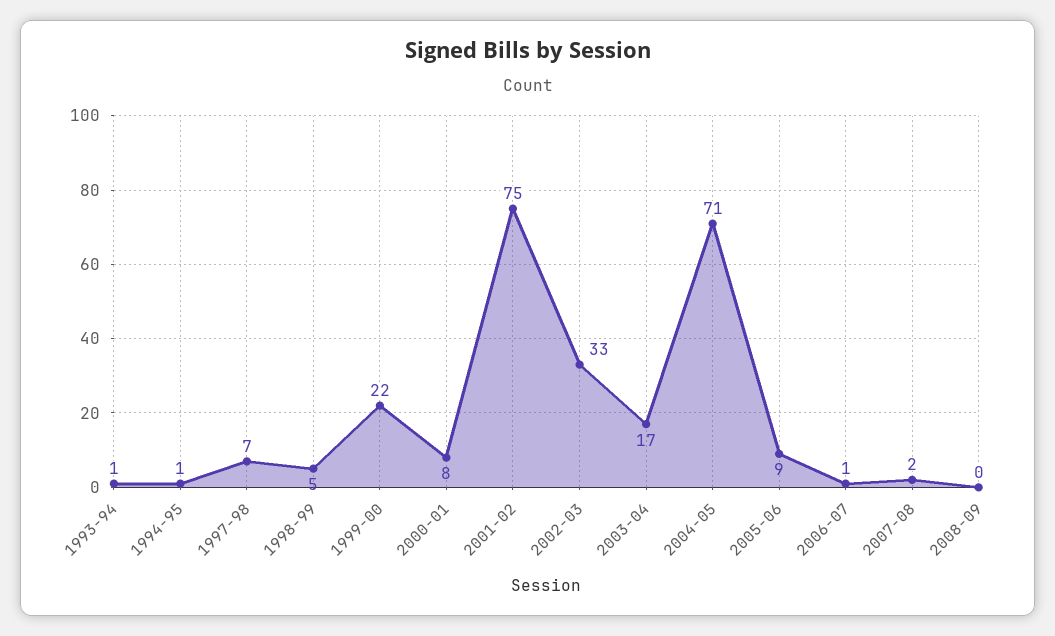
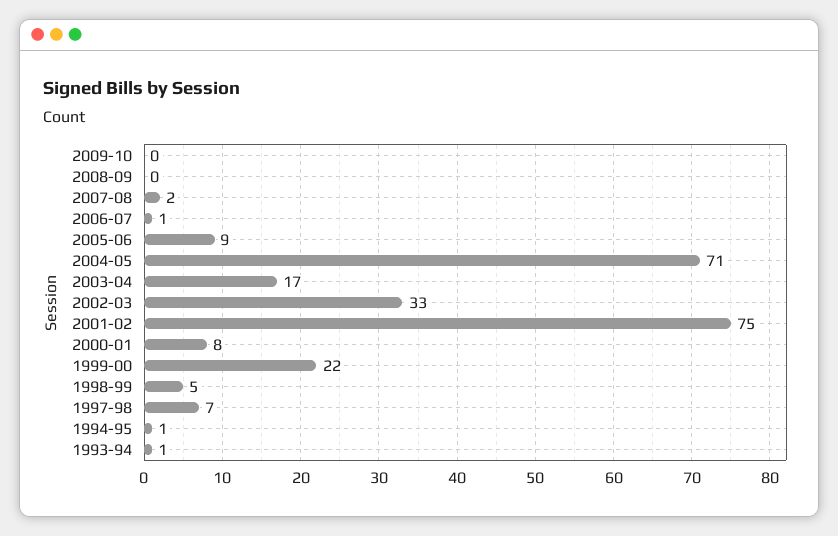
2009-10: none -> 0

